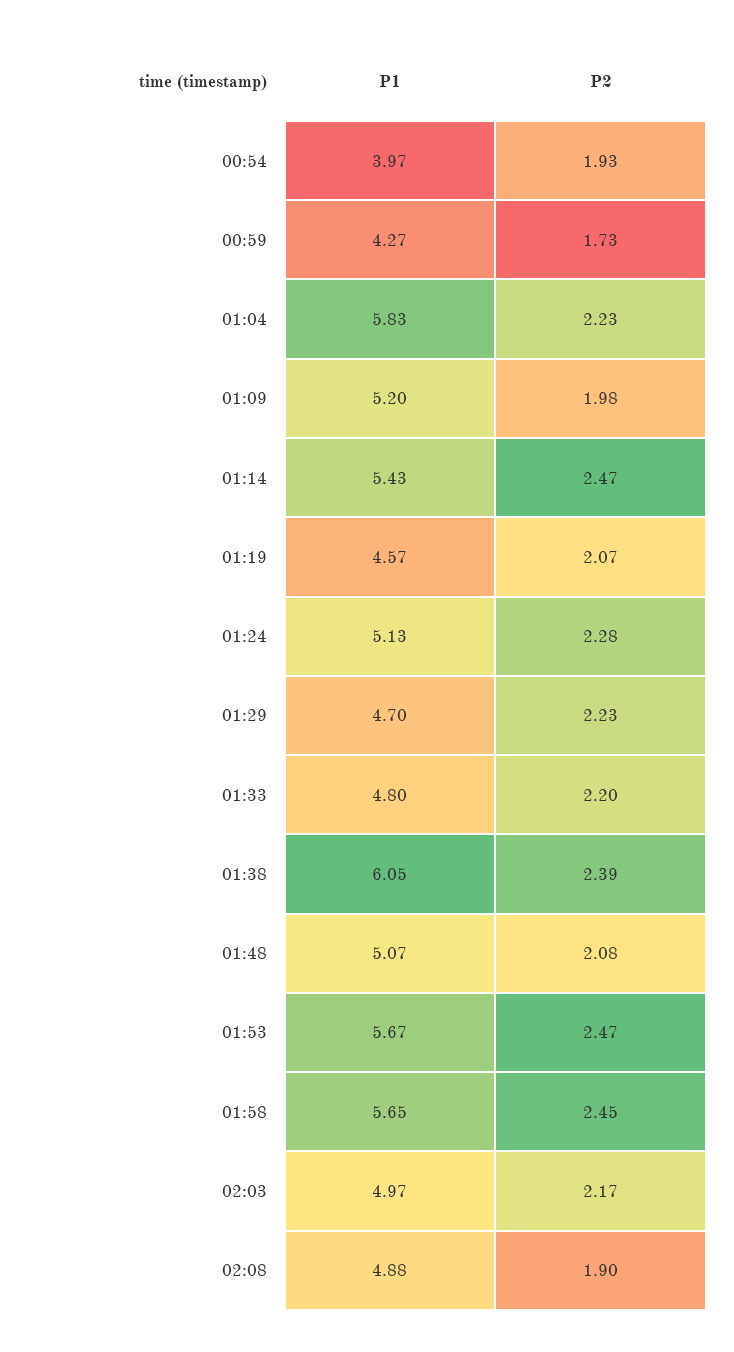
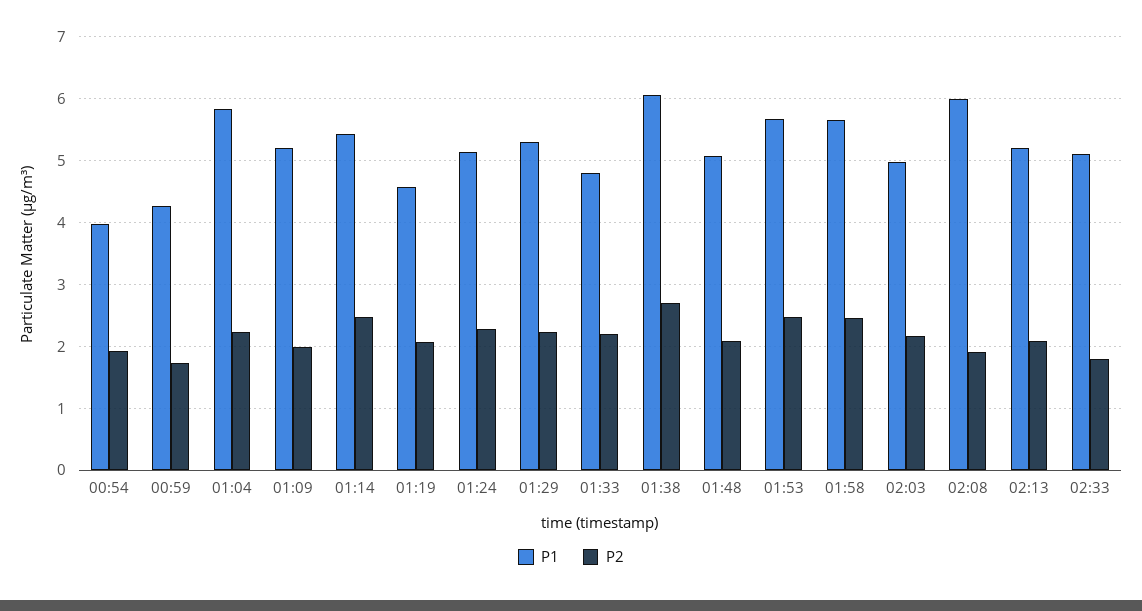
P1, 01:29: 4.7 -> 5.3
P2, 01:38: 2.39 -> 2.7
P1, 02:08: 4.88 -> 6
P1, 02:13: none -> 5.2
P2, 02:13: none -> 2.1
P1, 02:33: none -> 5.1
P2, 02:33: none -> 1.8

